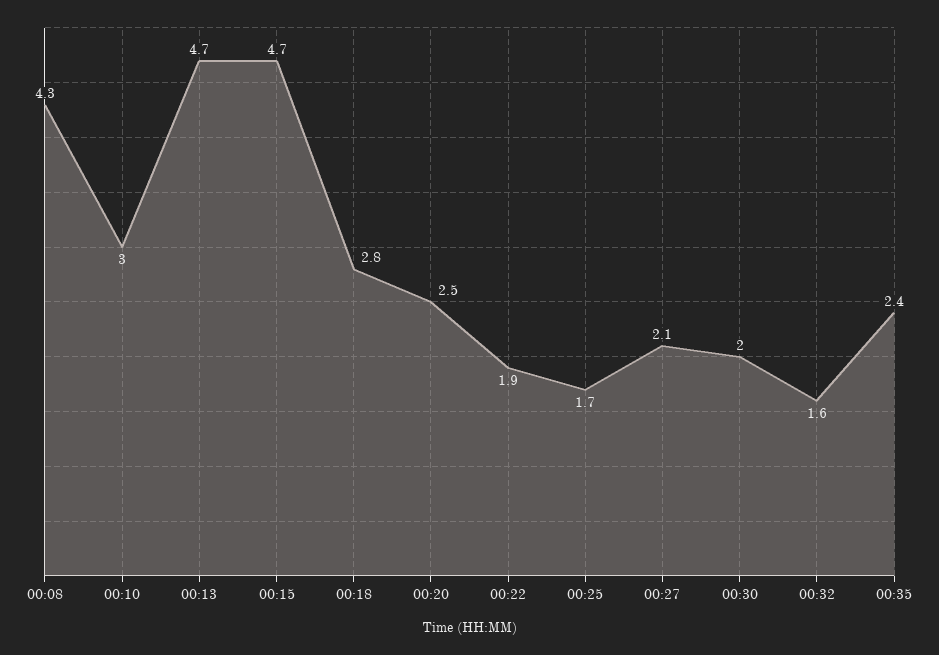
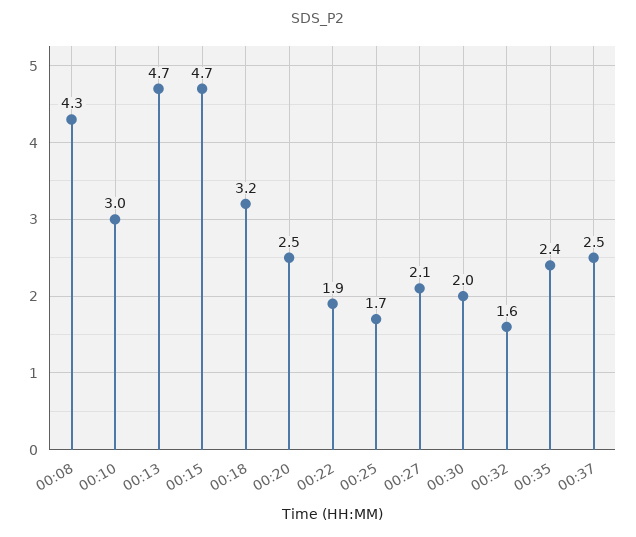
00:18: 2.8 -> 3.2
00:37: none -> 2.5

